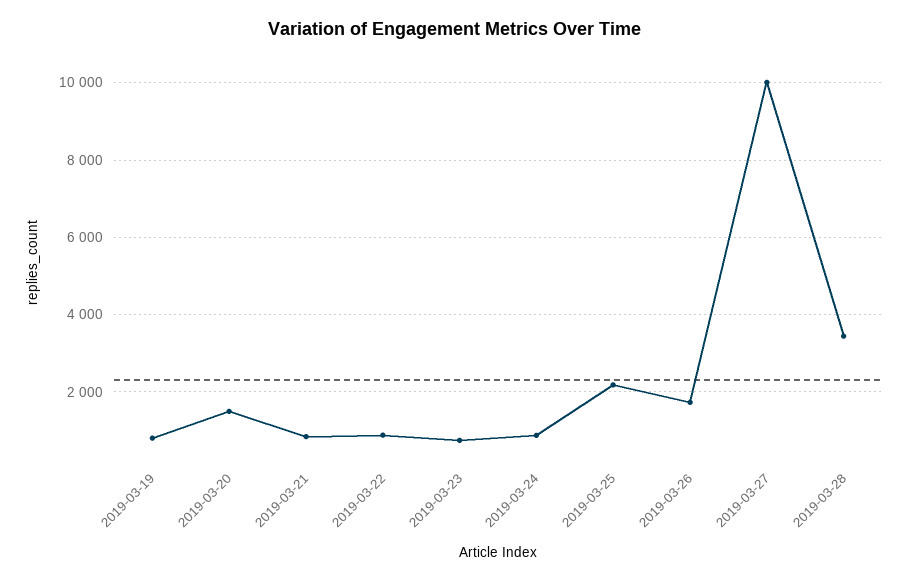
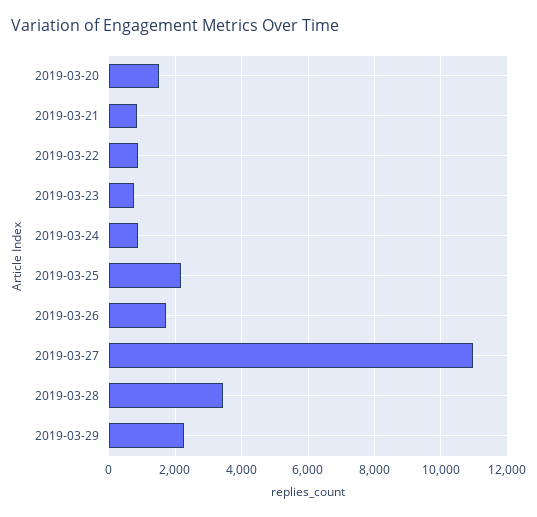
2019-03-19: 800 -> none
2019-03-27: 10000 -> 11000
2019-03-29: none -> 2200

